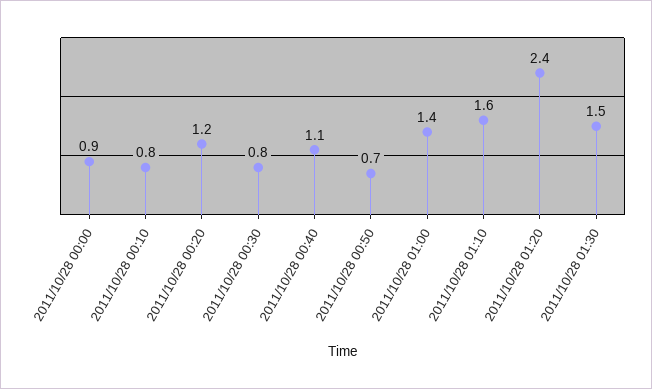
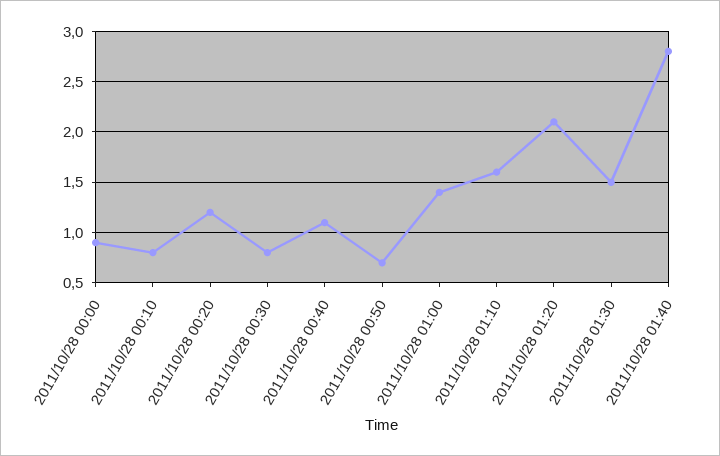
2011/10/28 01:20: 2.4 -> 2.1
2011/10/28 01:40: none -> 2.8

